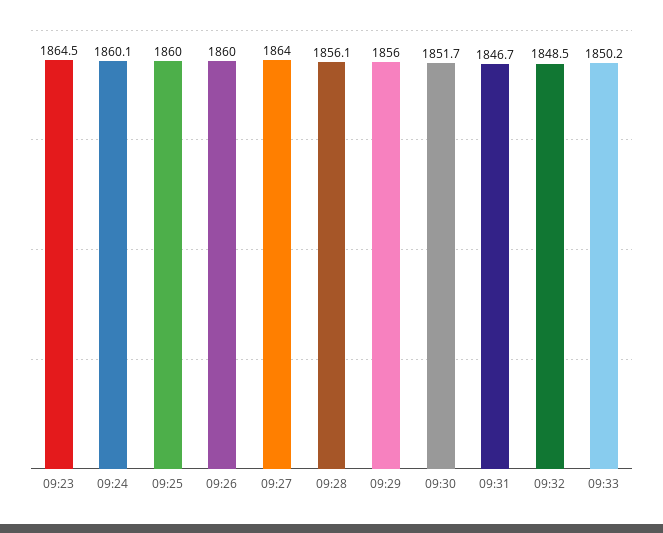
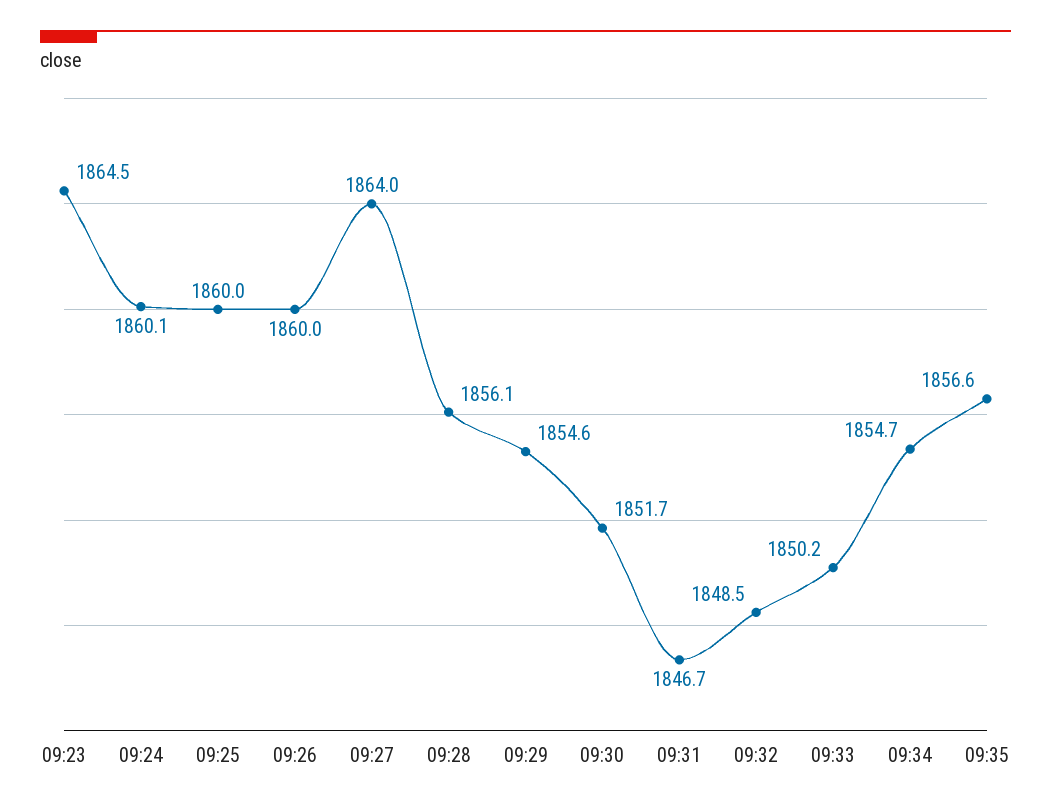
09:29: 1856 -> 1854.6
09:34: none -> 1854.7
09:35: none -> 1856.6

